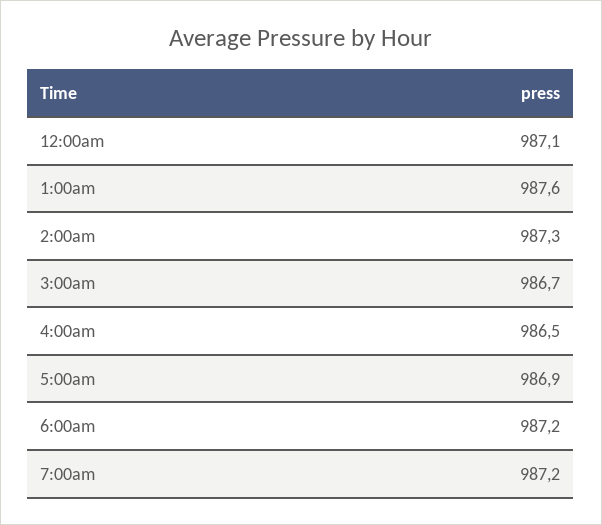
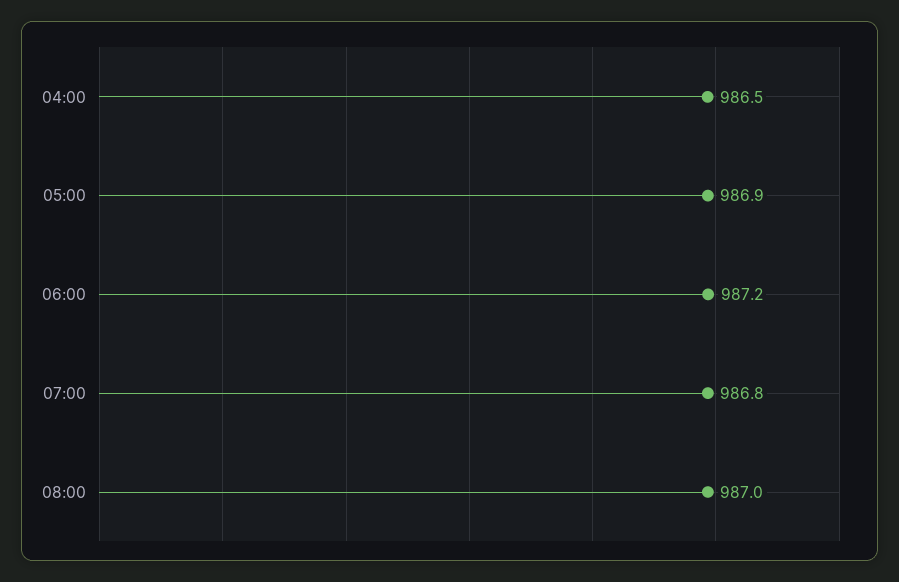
12:00am: 987.1 -> none
1:00am: 987.6 -> none
2:00am: 987.3 -> none
3:00am: 986.7 -> none
7:00am: 987.2 -> 986.8
08:00: none -> 987

